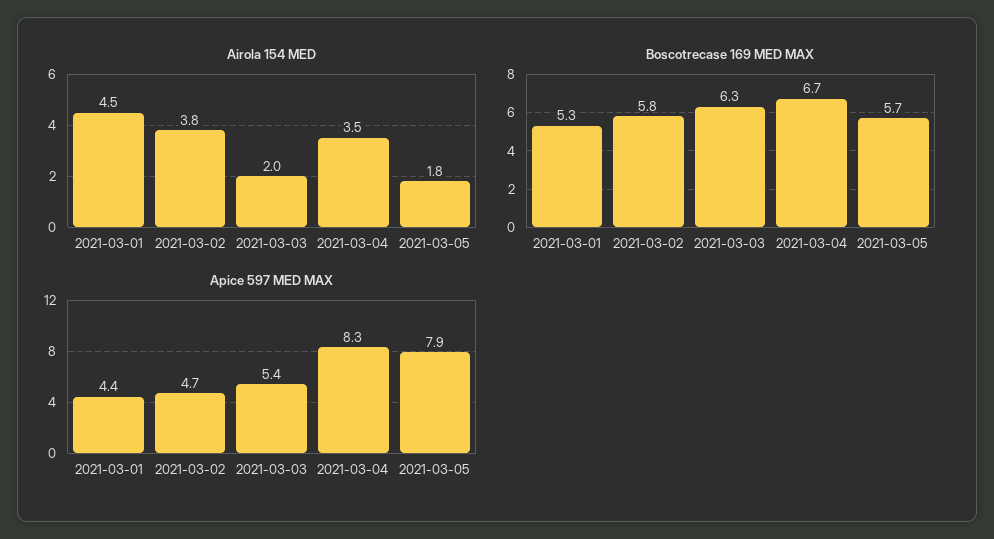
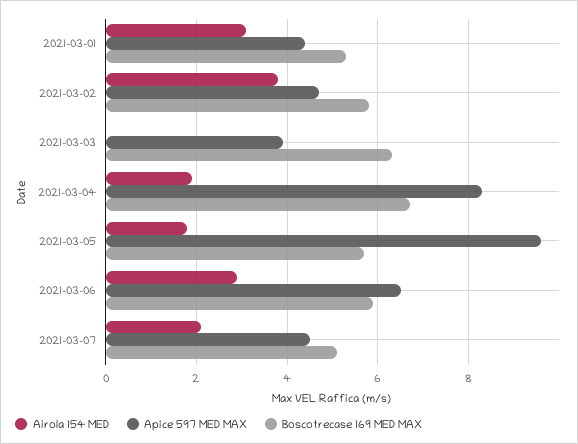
Airola 154 MED, 2021-03-01: 4.5 -> 3
Airola 154 MED, 2021-03-03: 2 -> 0
Airola 154 MED, 2021-03-04: 3.5 -> 2
Apice 597 MED MAX, 2021-03-03: 5.4 -> 4
Apice 597 MED MAX, 2021-03-05: 7.9 -> 9.5
Airola 154 MED, 2021-03-06: none -> 3
Apice 597 MED MAX, 2021-03-06: none -> 6.5
Boscotrecase 169 MED MAX, 2021-03-06: none -> 6
Airola 154 MED, 2021-03-07: none -> 2
Apice 597 MED MAX, 2021-03-07: none -> 4.5
Boscotrecase 169 MED MAX, 2021-03-07: none -> 5

